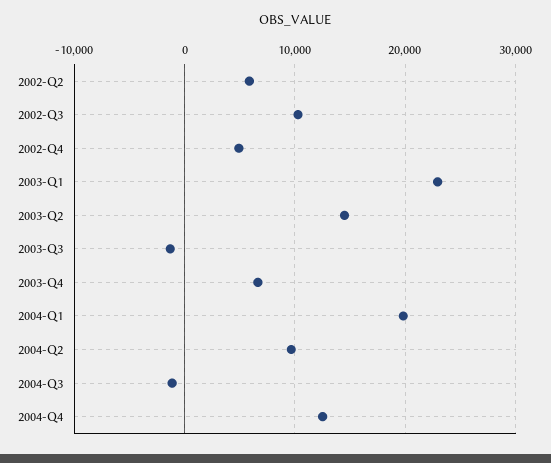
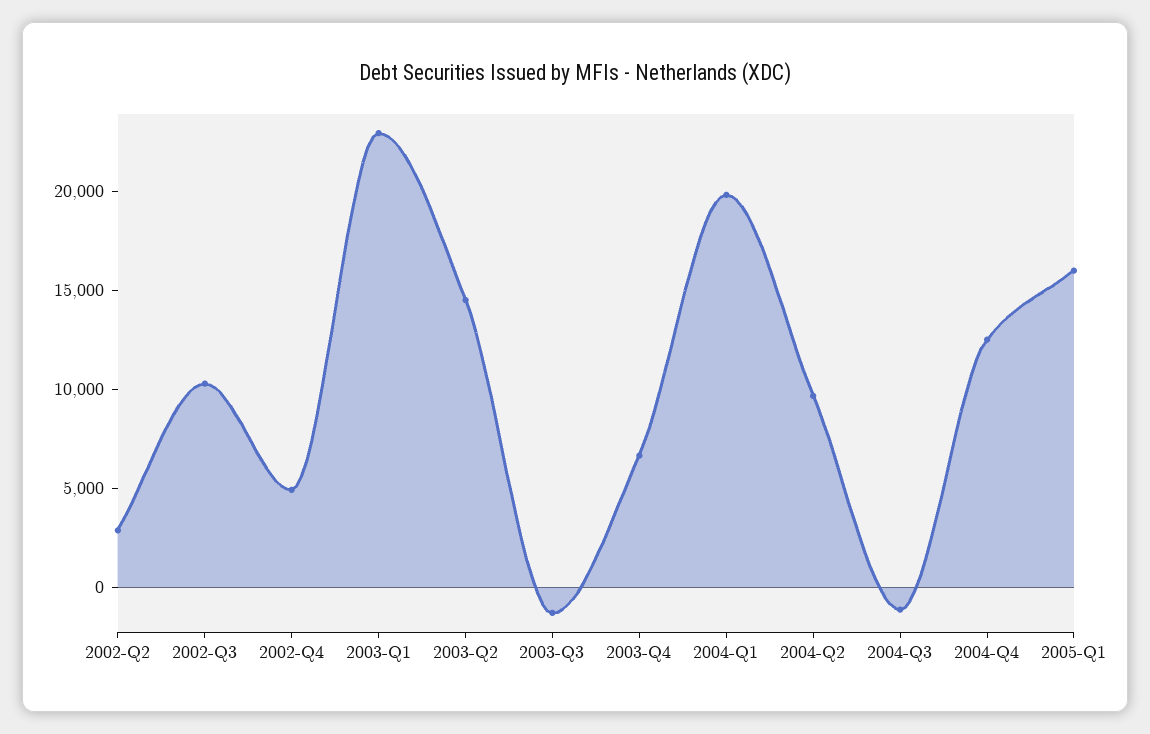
2002-Q2: 6000 -> 3000
2005-Q1: none -> 16000

